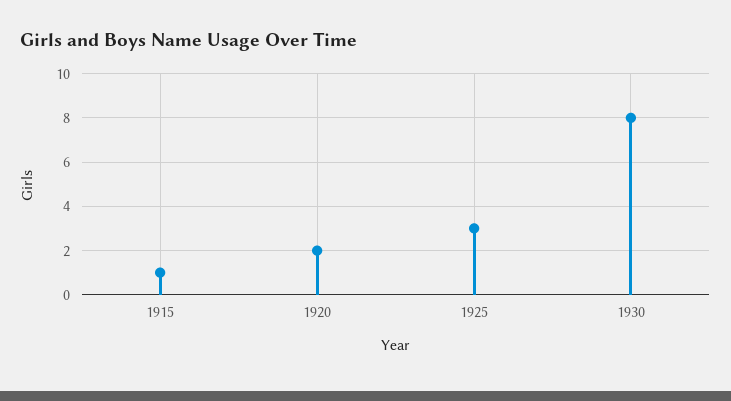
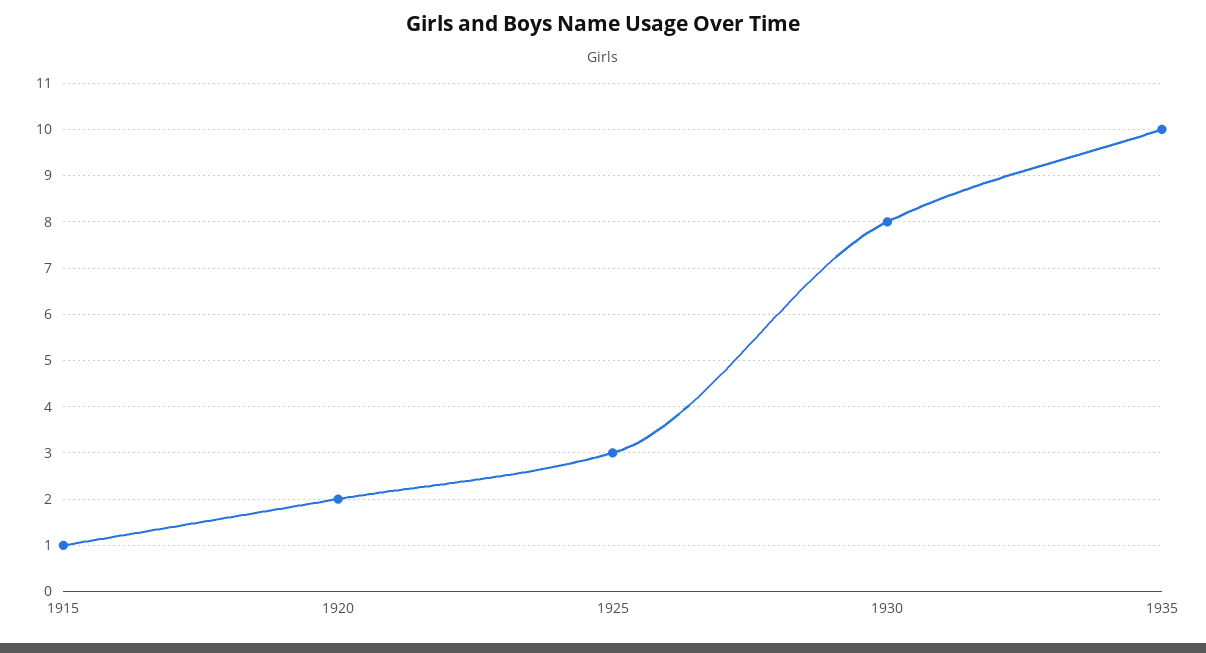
1935: none -> 10

